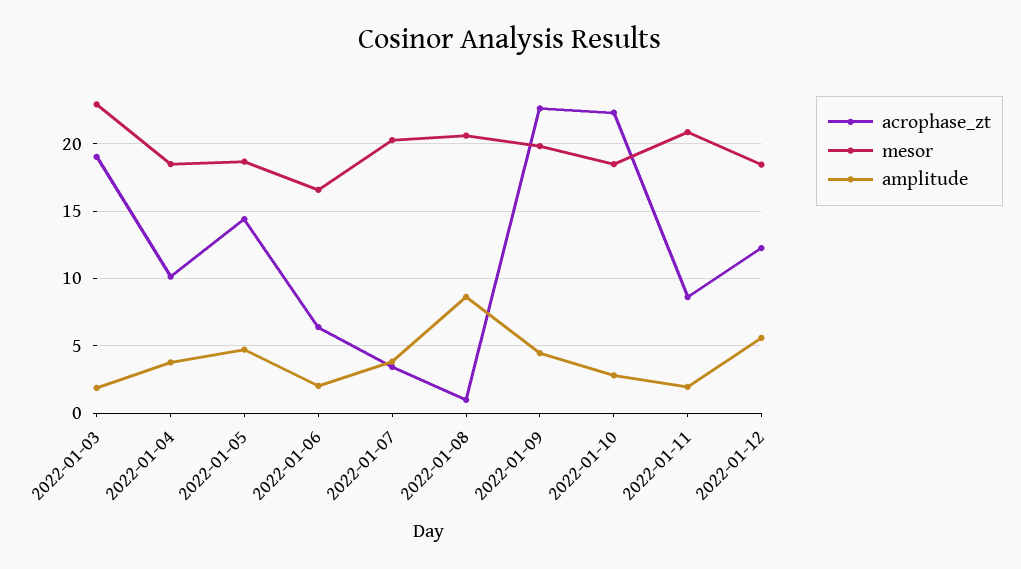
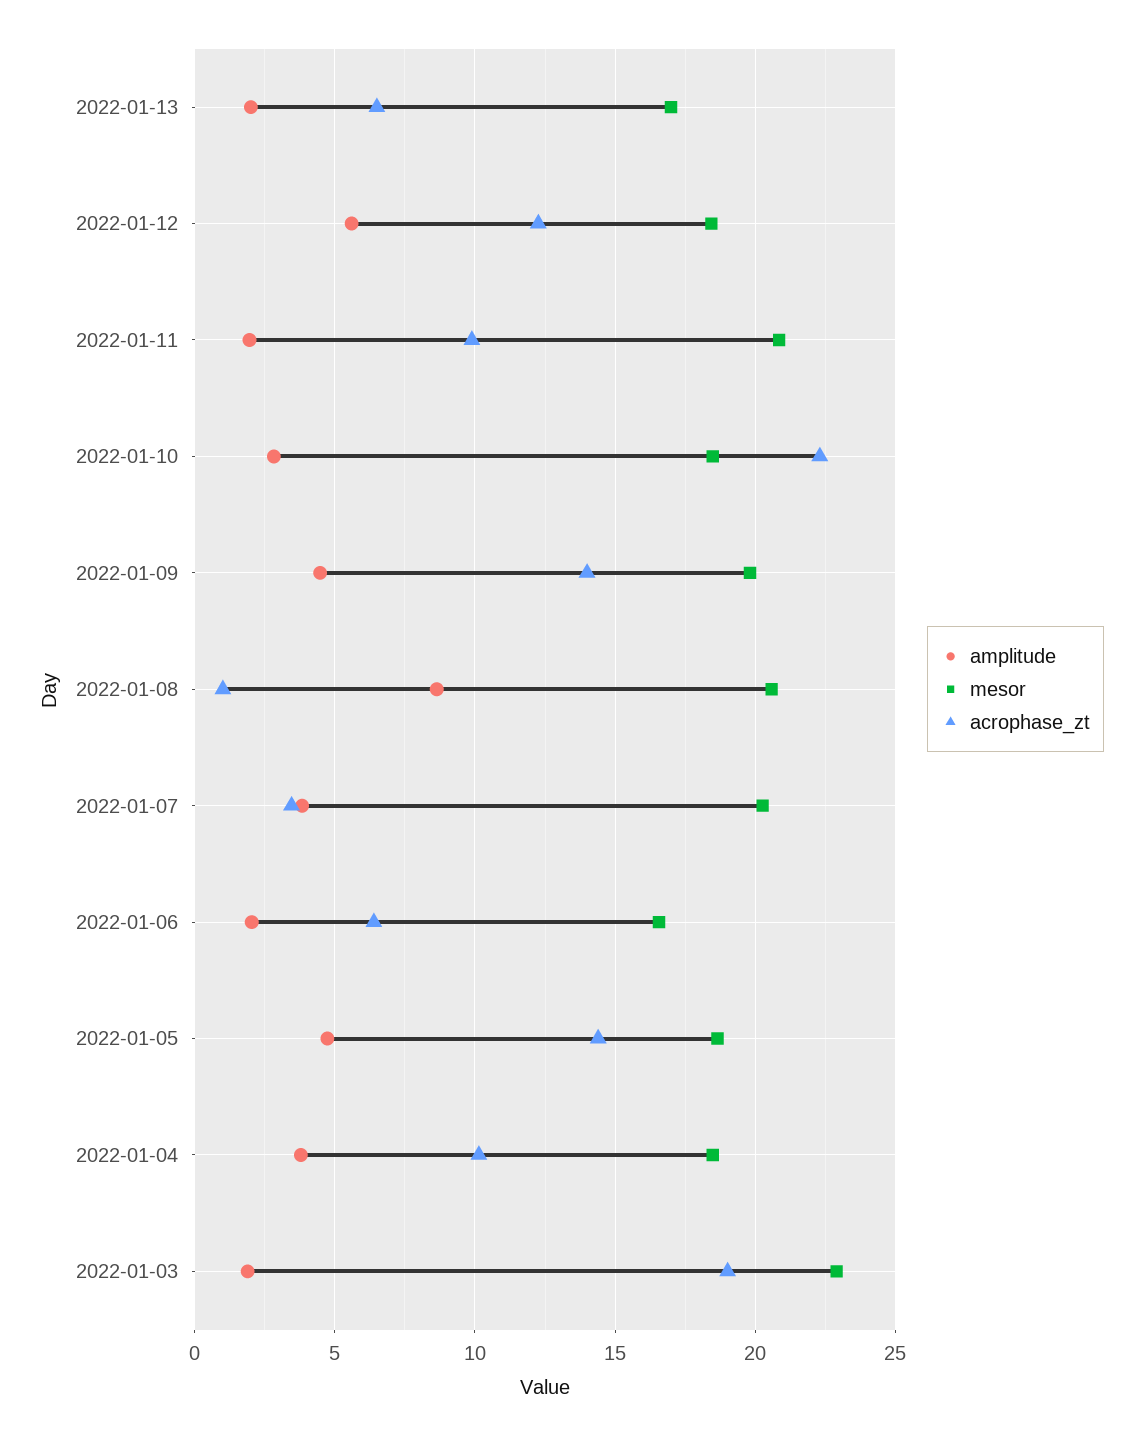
acrophase_zt, 2022-01-09: 22.5 -> 14
acrophase_zt, 2022-01-11: 8.5 -> 10
amplitude, 2022-01-13: none -> 2
mesor, 2022-01-13: none -> 17
acrophase_zt, 2022-01-13: none -> 6.5

